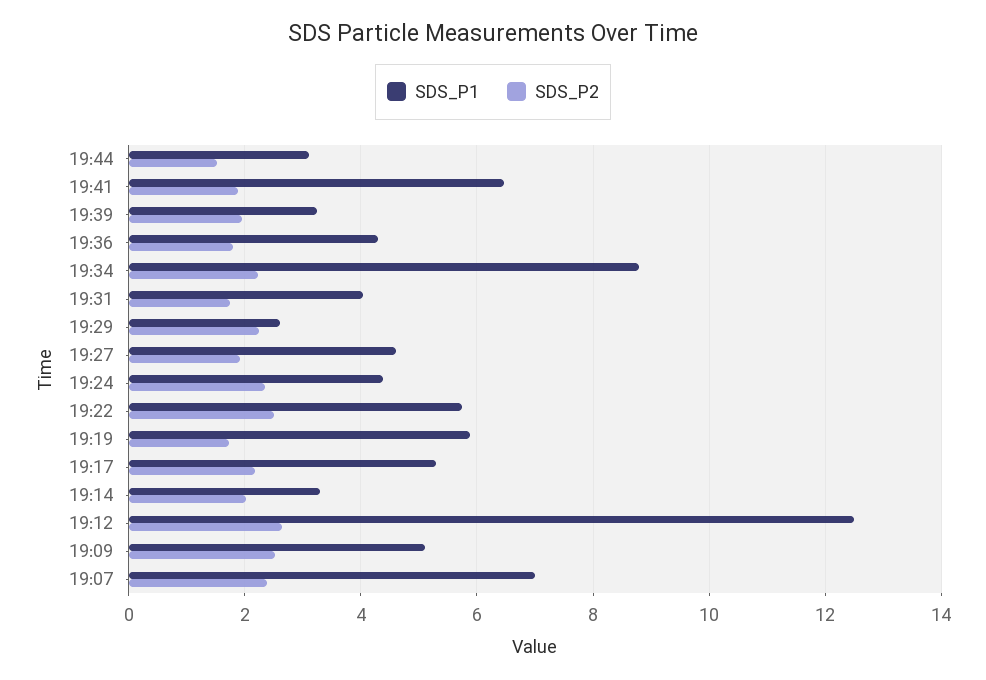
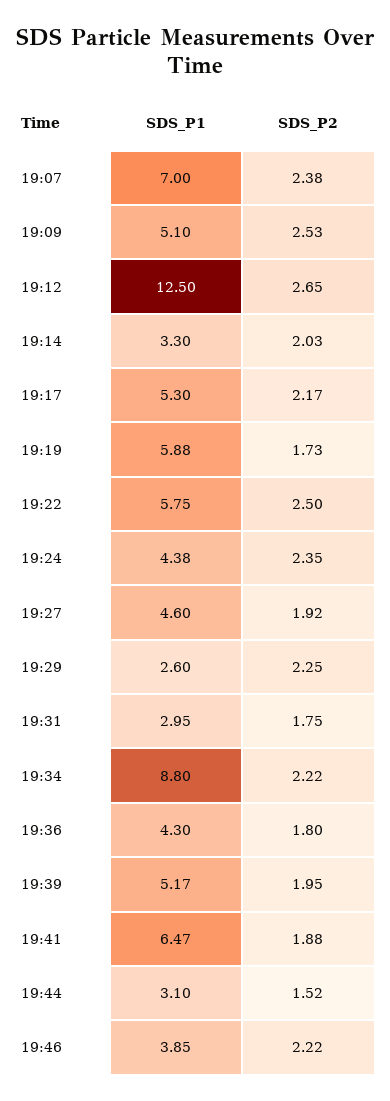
SDS_P1, 19:39: 3.2 -> 5.17
SDS_P1, 19:31: 4 -> 2.95
SDS_P1, 19:46: none -> 3.85
SDS_P2, 19:46: none -> 2.22

